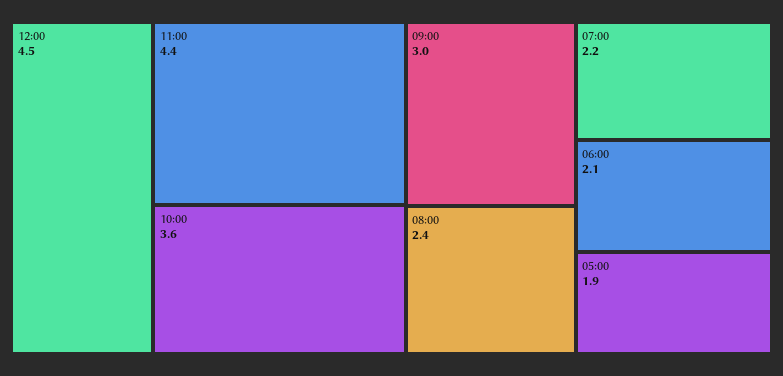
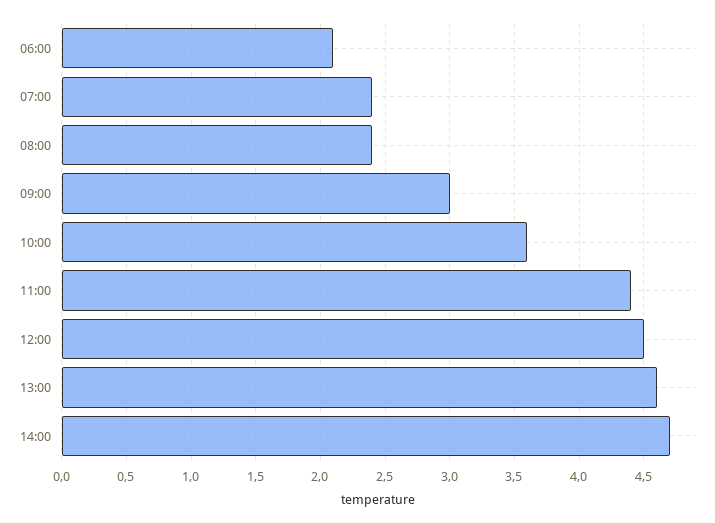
07:00: 2.2 -> 2.4
05:00: 1.9 -> none
13:00: none -> 4.6
14:00: none -> 4.7

